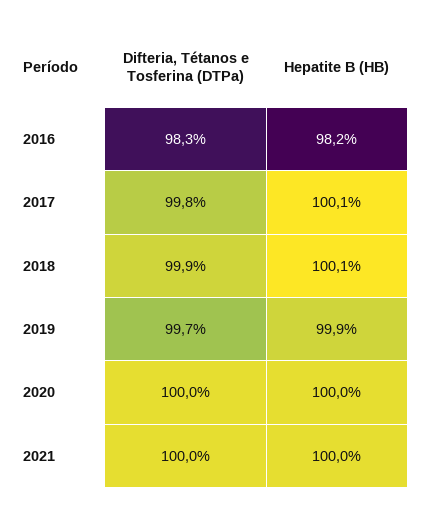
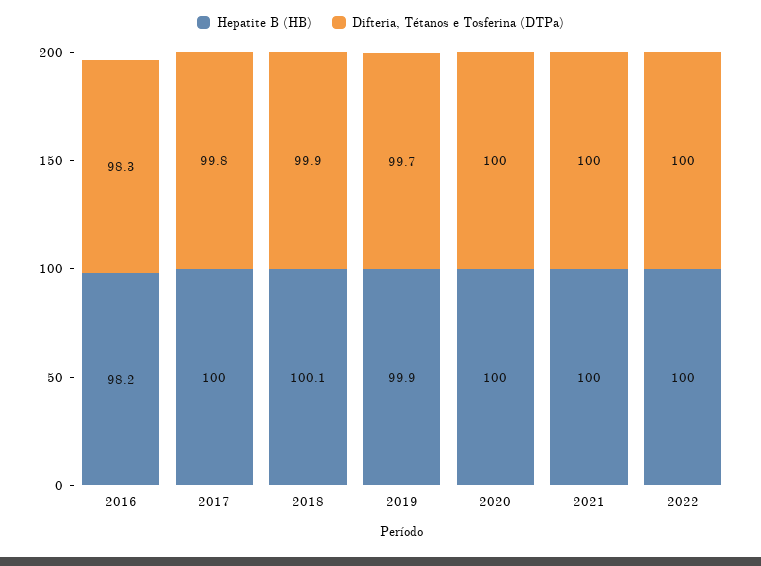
Hepatite B (HB), 2017: 100.1 -> 100
Hepatite B (HB), 2022: none -> 100
Difteria, Tétanos e Tosferina (DTPa), 2022: none -> 100

